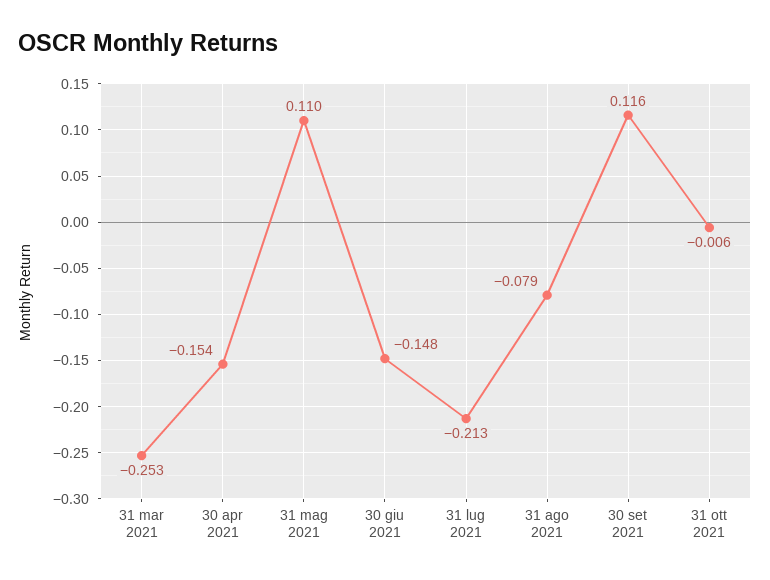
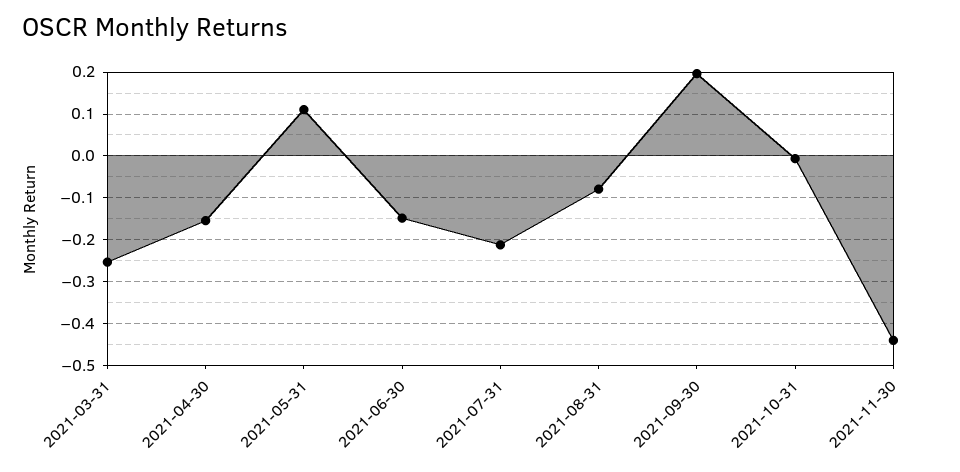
30 set 2021: 0.116 -> 0.2
2021-11-30: none -> -0.44

